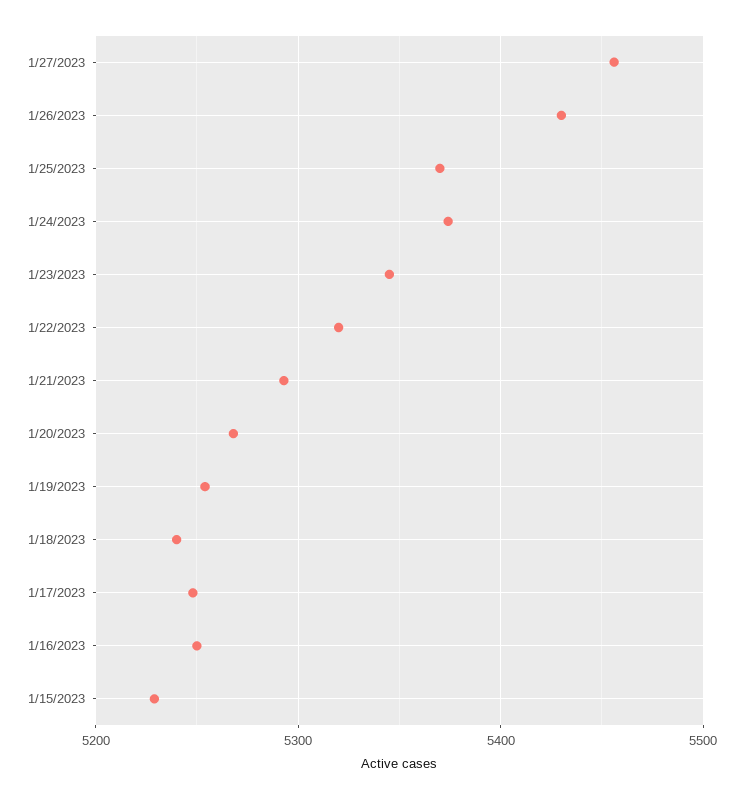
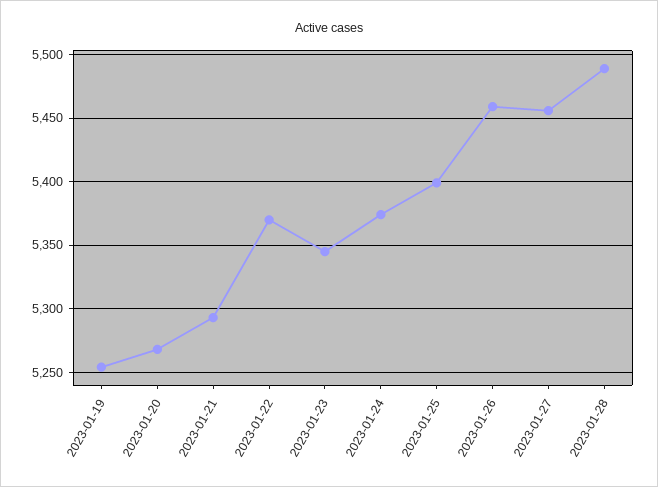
1/26/2023: 5430 -> 5460
1/25/2023: 5370 -> 5400
1/22/2023: 5320 -> 5370
1/18/2023: 5240 -> none
1/17/2023: 5250 -> none
1/16/2023: 5250 -> none
1/15/2023: 5230 -> none
2023-01-28: none -> 5490

